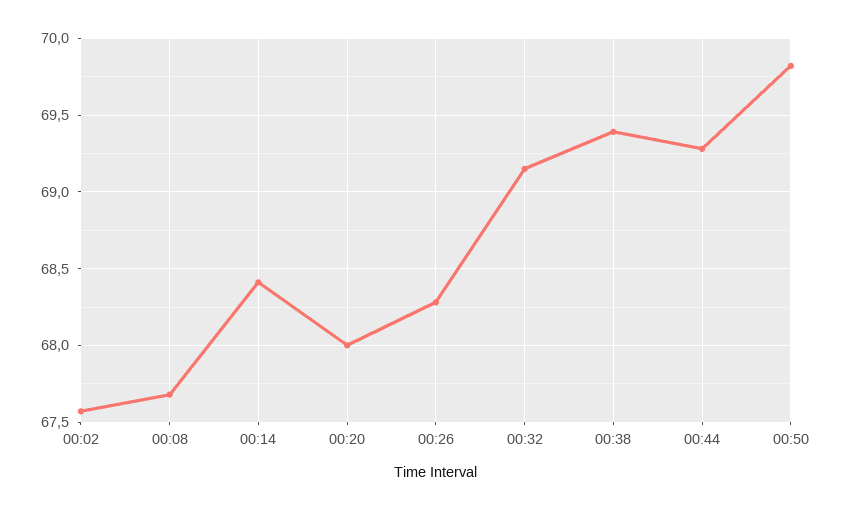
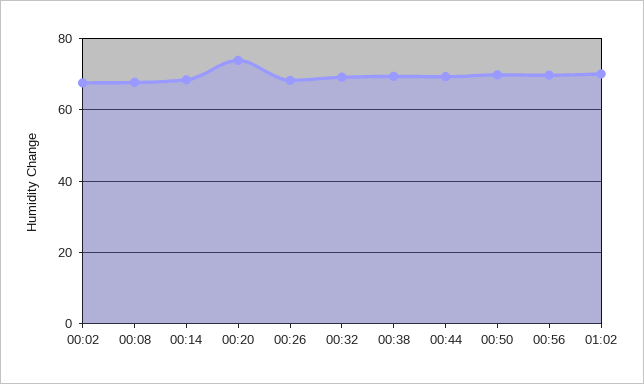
00:20: 68 -> 74
00:56: none -> 70
01:02: none -> 70

